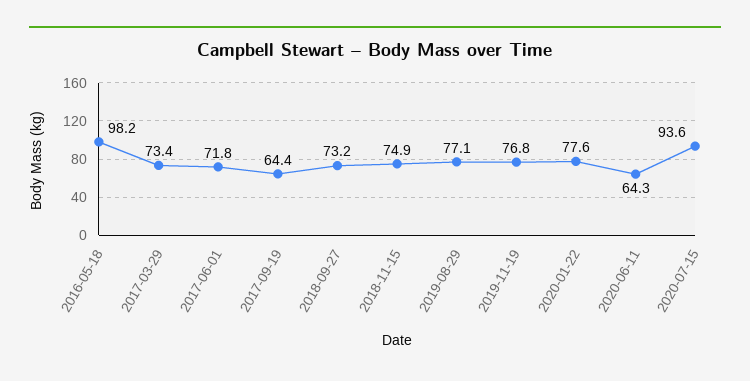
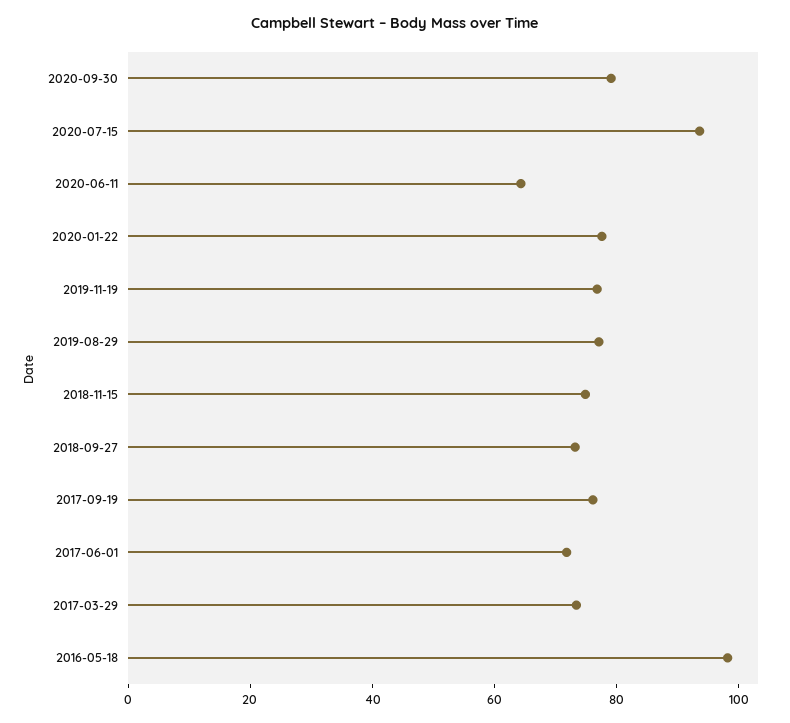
2017-09-19: 64.4 -> 75
2020-09-30: none -> 80

